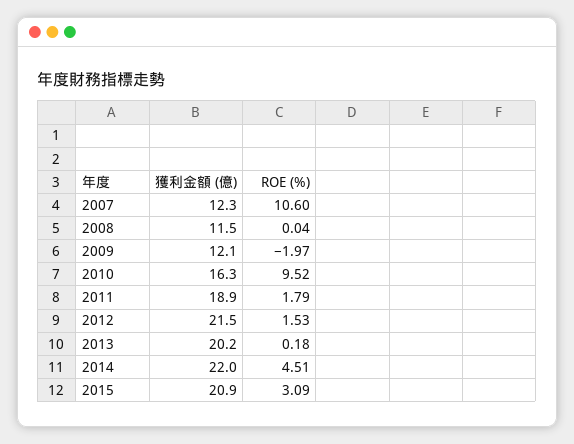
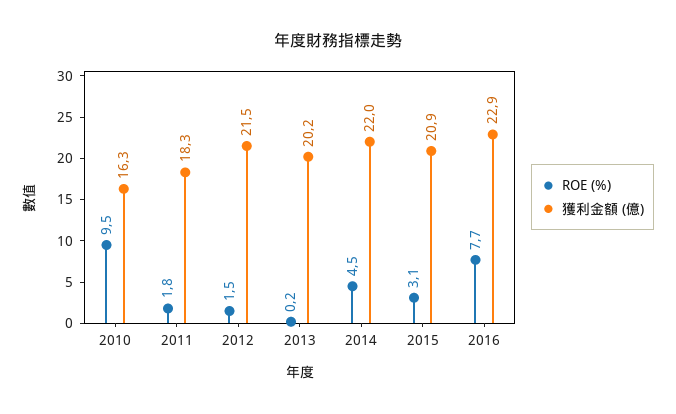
獲利金額 (億), 2007: 12.3 -> none
ROE (%), 2007: 10.6 -> none
獲利金額 (億), 2008: 11.5 -> none
ROE (%), 2008: 0.04 -> none
獲利金額 (億), 2009: 12.1 -> none
ROE (%), 2009: -1.97 -> none
獲利金額 (億), 2011: 18.9 -> 18.3
ROE (%), 2016: none -> 7.7
獲利金額 (億), 2016: none -> 22.9

